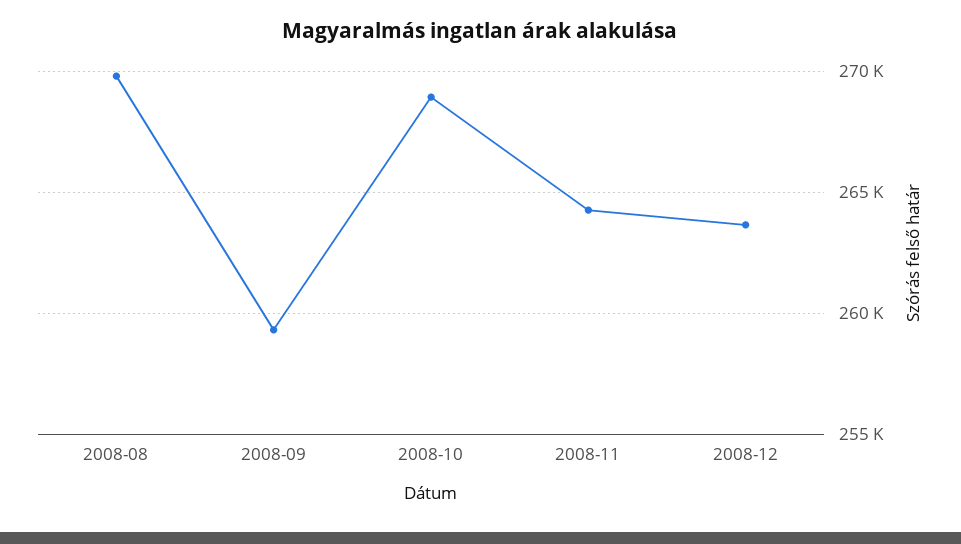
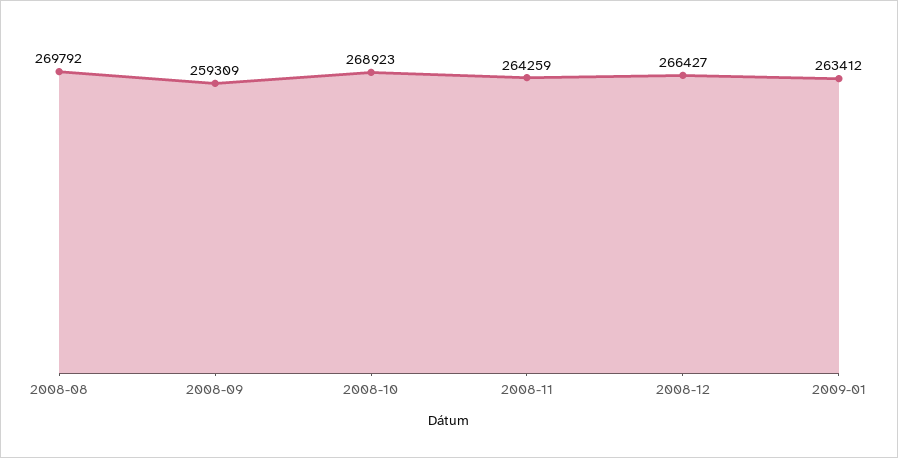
2008-12: 263500 -> 266427
2009-01: none -> 263412

